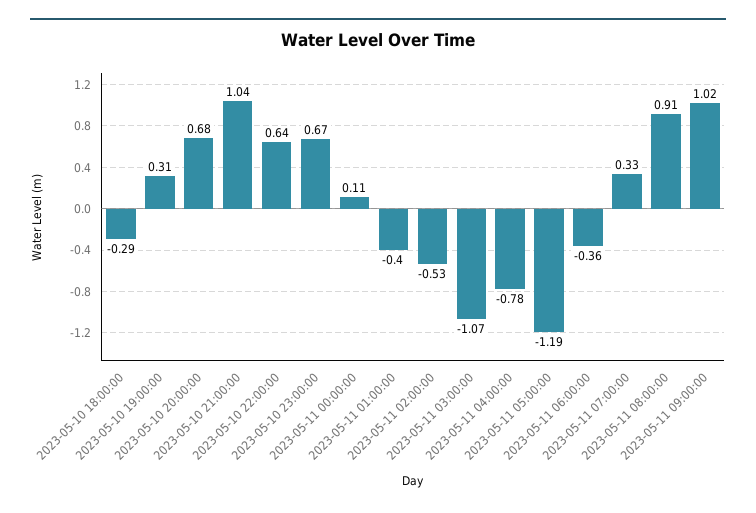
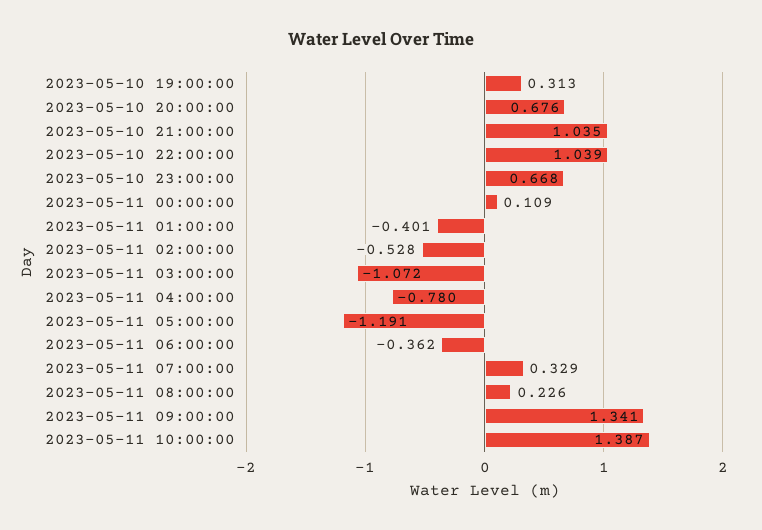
2023-05-10 18:00:00: -0.29 -> none
2023-05-10 22:00:00: 0.64 -> 1.039
2023-05-11 08:00:00: 0.91 -> 0.226
2023-05-11 09:00:00: 1.02 -> 1.341
2023-05-11 10:00:00: none -> 1.387

